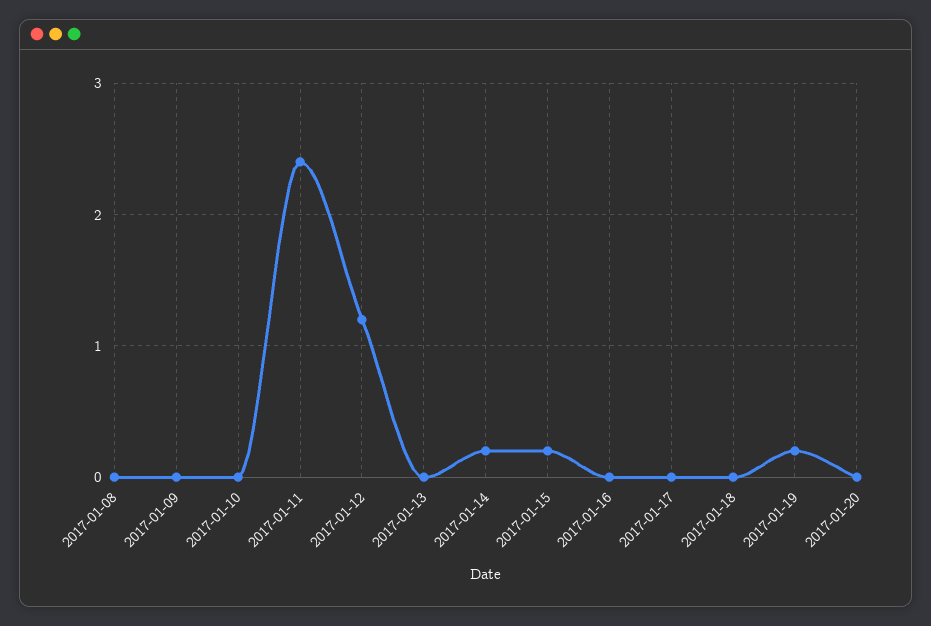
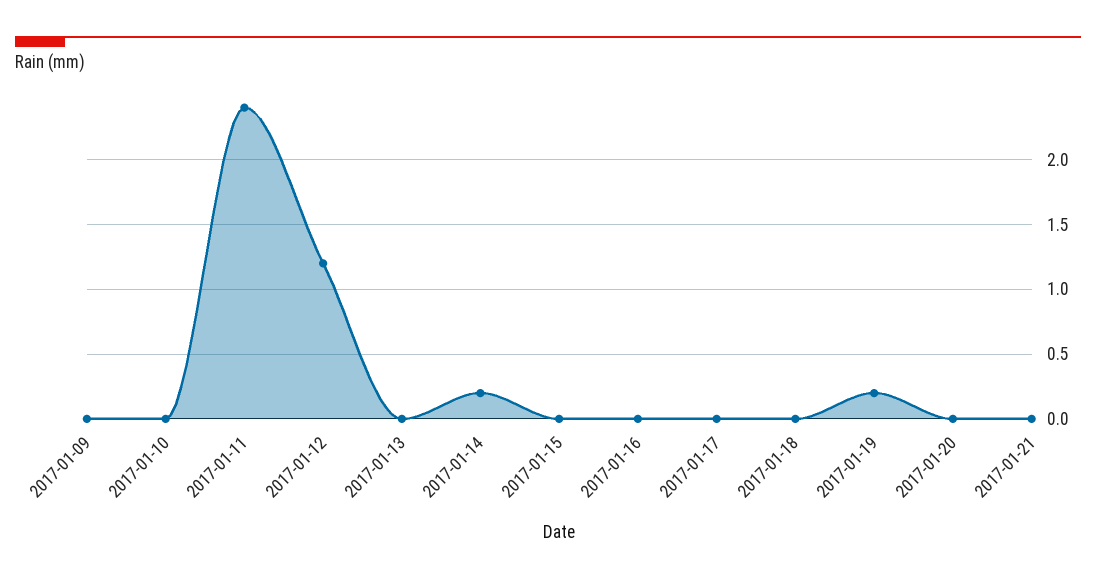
2017-01-08: 0 -> none
2017-01-15: 0.2 -> 0
2017-01-21: none -> 0

